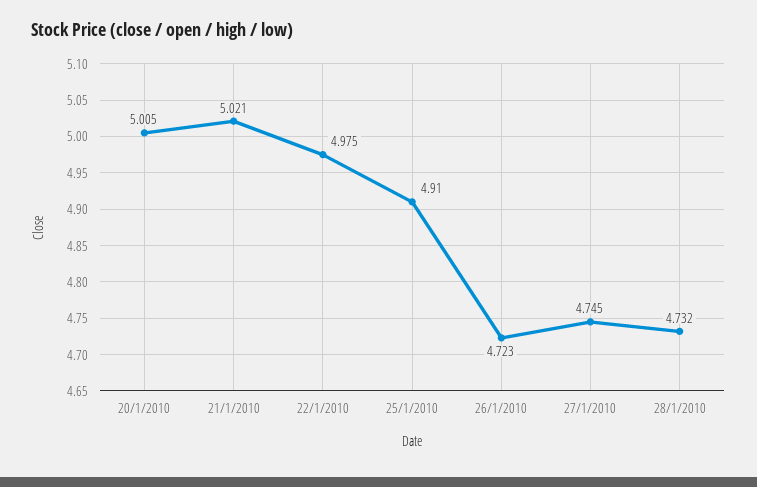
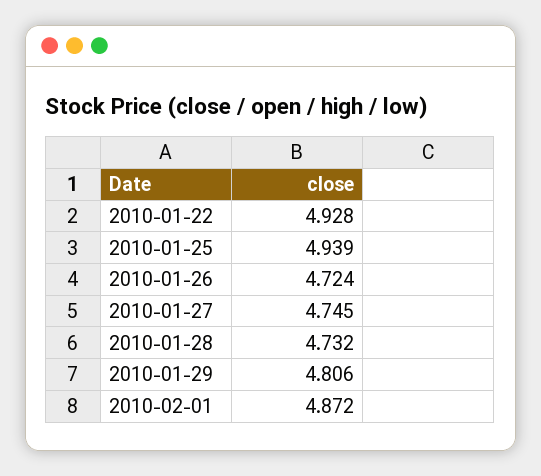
20/1/2010: 5.005 -> none
21/1/2010: 5.021 -> none
22/1/2010: 4.975 -> 4.928
25/1/2010: 4.91 -> 4.939
26/1/2010: 4.723 -> 4.724
2010-01-29: none -> 4.806
2010-02-01: none -> 4.872

